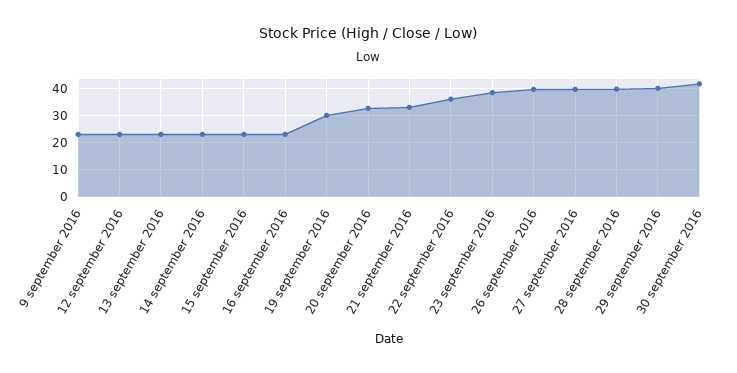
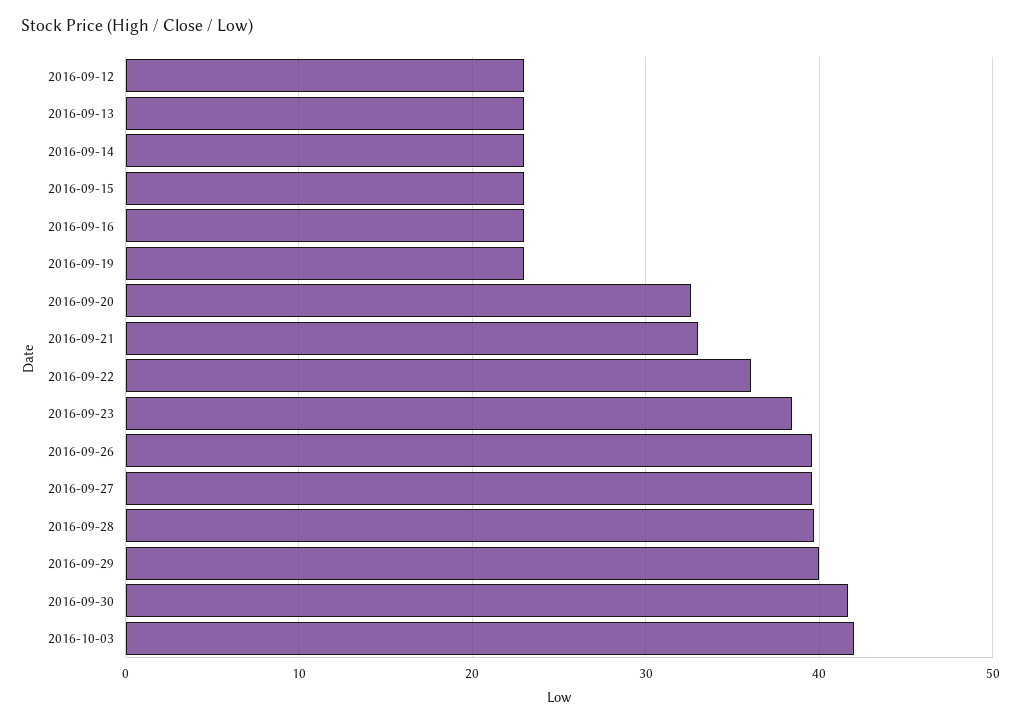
9 september 2016: 22.5 -> none
19 september 2016: 30 -> 23
2016-10-03: none -> 42

